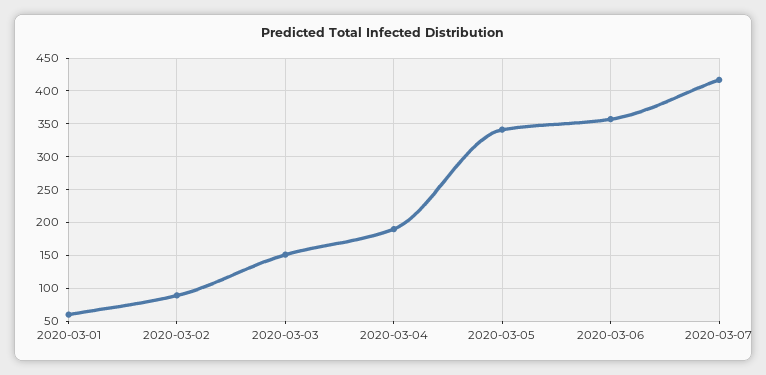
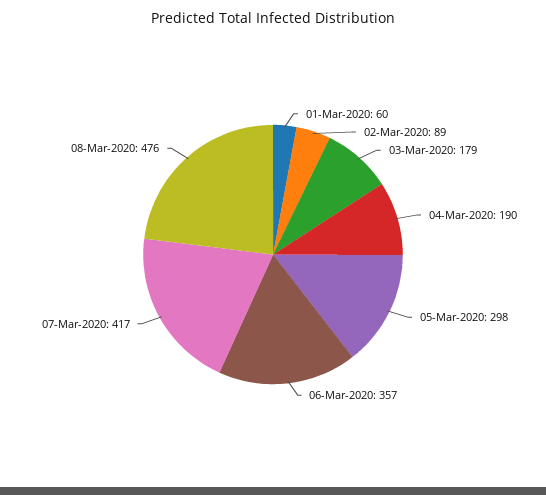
2020-03-03: 150 -> 179
2020-03-05: 340 -> 298
08-Mar-2020: none -> 476

